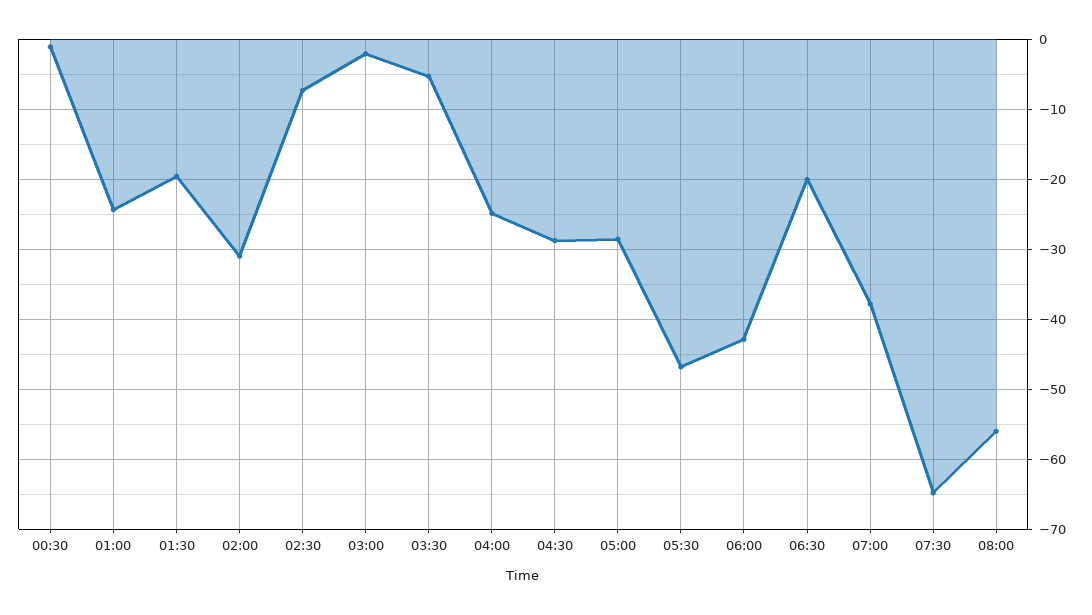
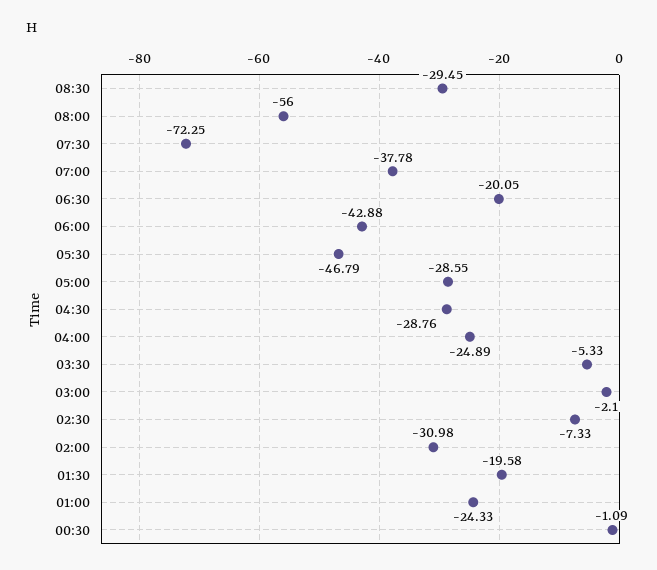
07:30: -65 -> -72.25
08:30: none -> -29.45

